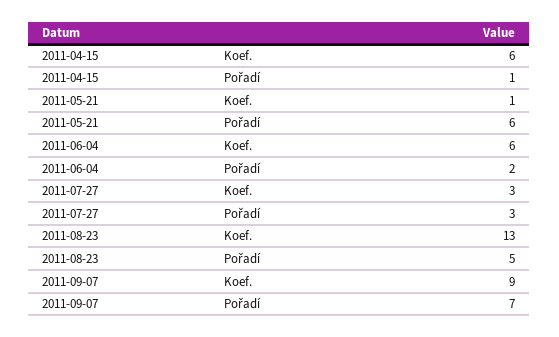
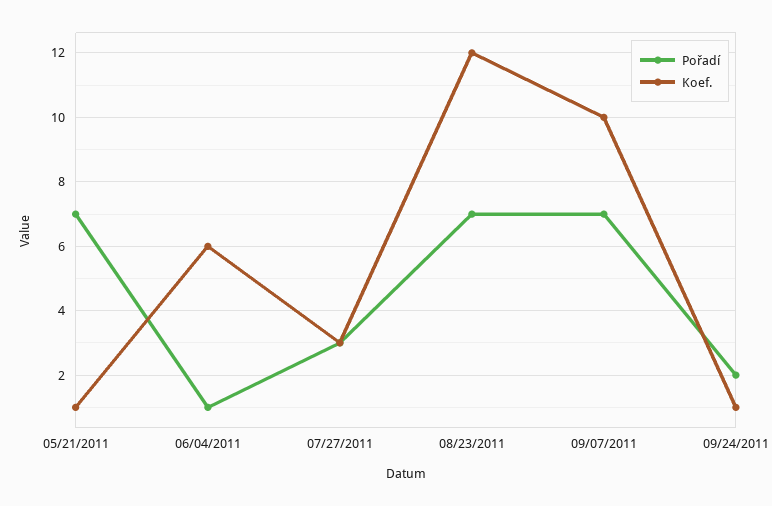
Koef., 2011-04-15: 6 -> none
Pořadí, 2011-04-15: 1 -> none
Pořadí, 2011-05-21: 6 -> 7
Pořadí, 2011-06-04: 2 -> 1
Koef., 2011-08-23: 13 -> 12
Pořadí, 2011-08-23: 5 -> 7
Koef., 2011-09-07: 9 -> 10
Pořadí, 09/24/2011: none -> 2
Koef., 09/24/2011: none -> 1

